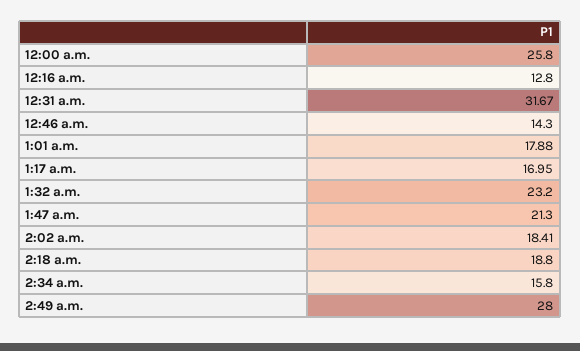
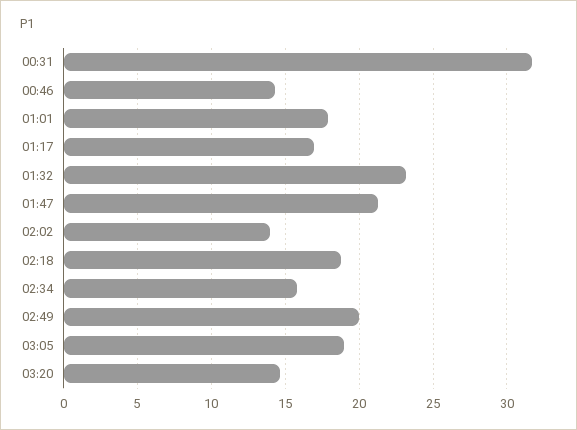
12:00 a.m.: 25.8 -> none
12:16 a.m.: 12.8 -> none
2:02 a.m.: 18.41 -> 14
2:49 a.m.: 28 -> 20
03:05: none -> 19
03:20: none -> 14.5

